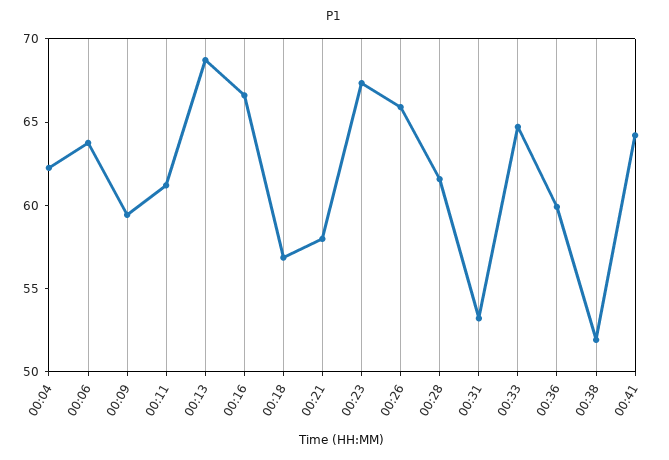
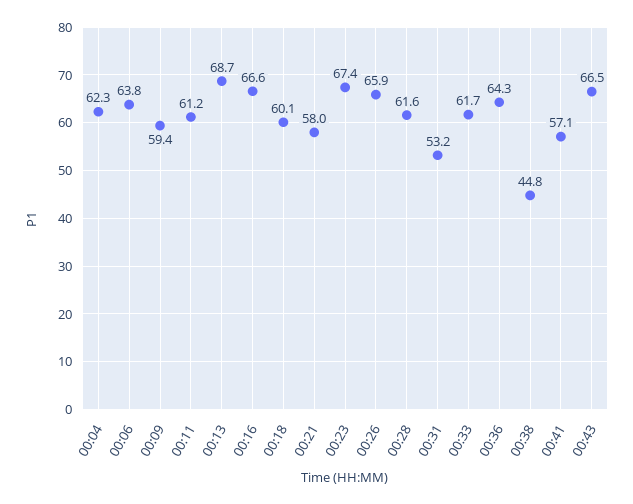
00:18: 57 -> 60.1
00:33: 65 -> 61.7
00:36: 60 -> 64.3
00:38: 52 -> 44.8
00:41: 64 -> 57.1
00:43: none -> 66.5

